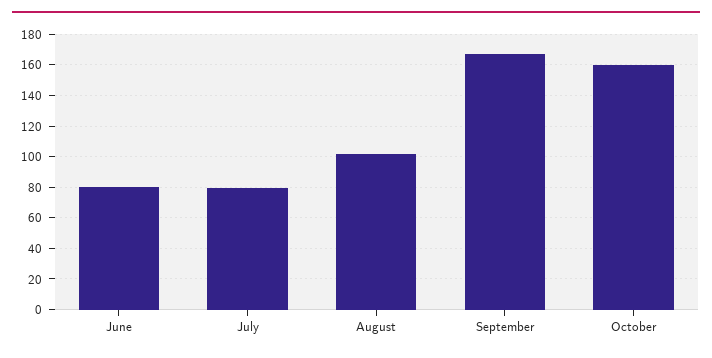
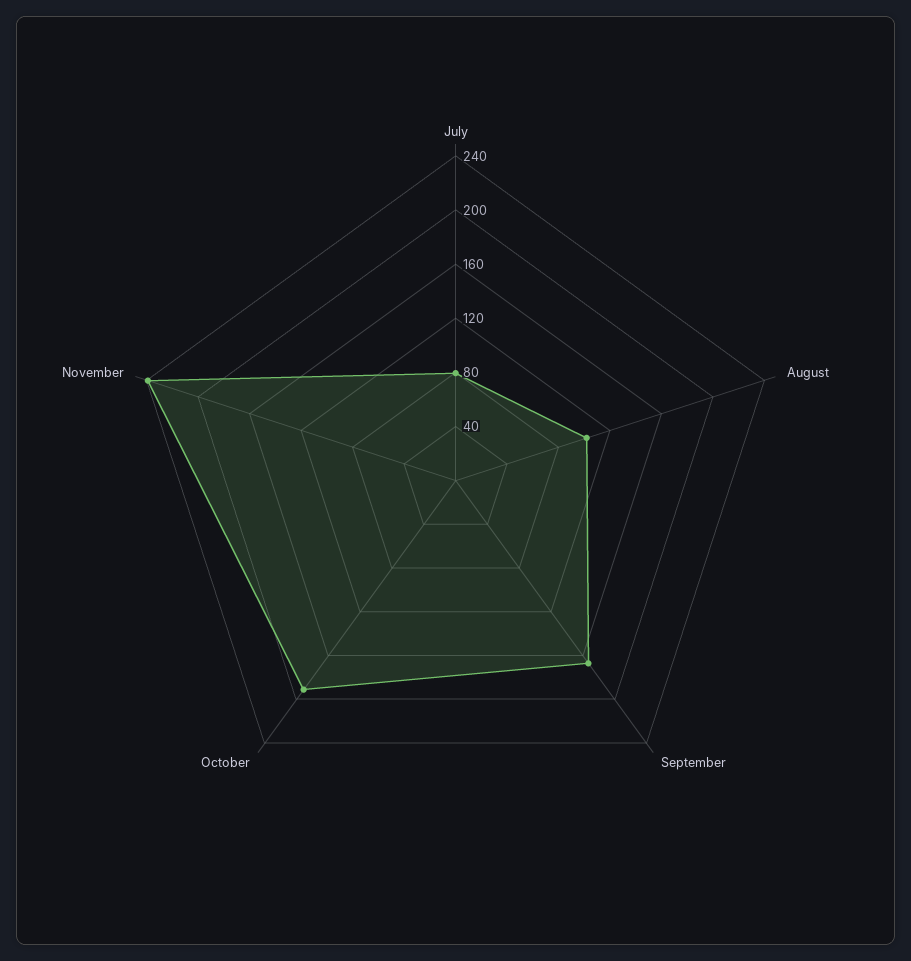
June: 80 -> none
October: 160 -> 190
November: none -> 240

